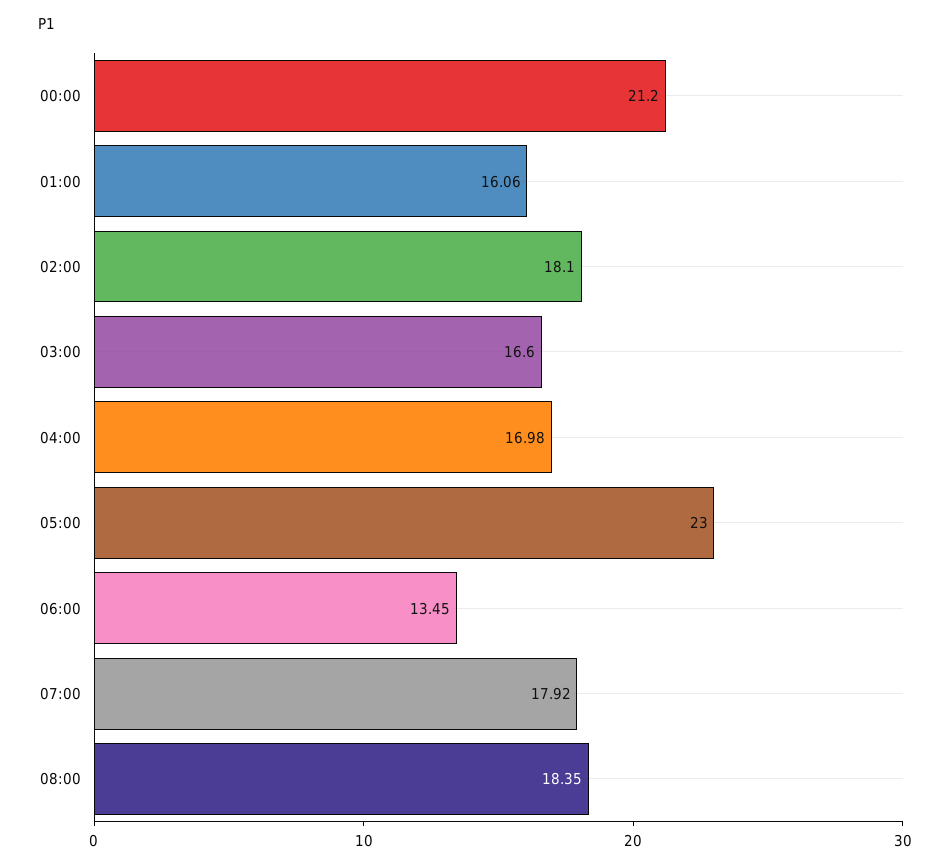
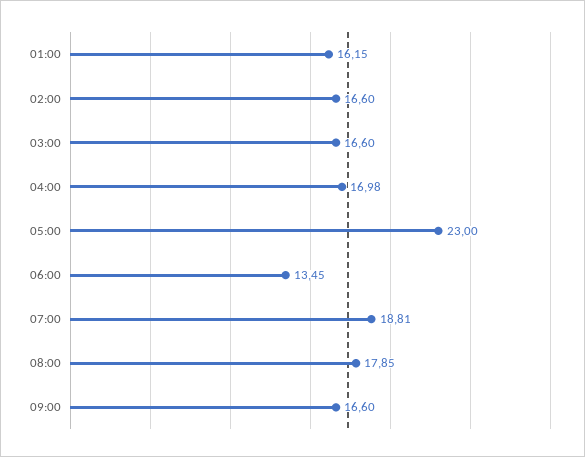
00:00: 21.2 -> none
01:00: 16.06 -> 16.15
02:00: 18.1 -> 16.6
07:00: 17.92 -> 18.81
08:00: 18.35 -> 17.85
09:00: none -> 16.6

